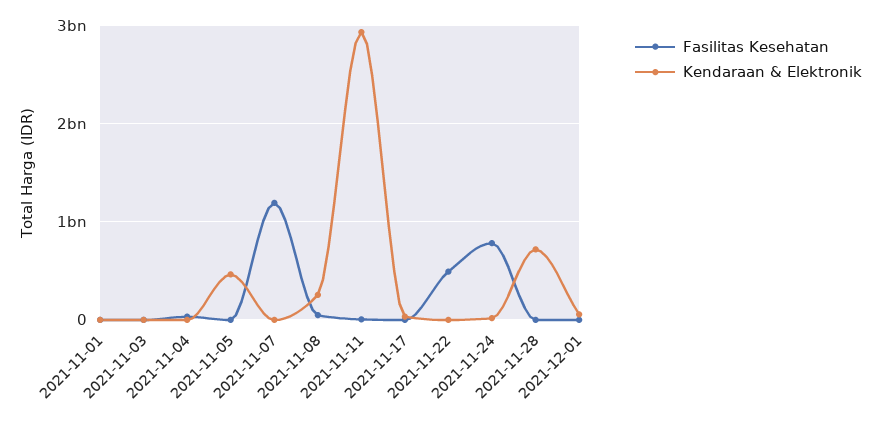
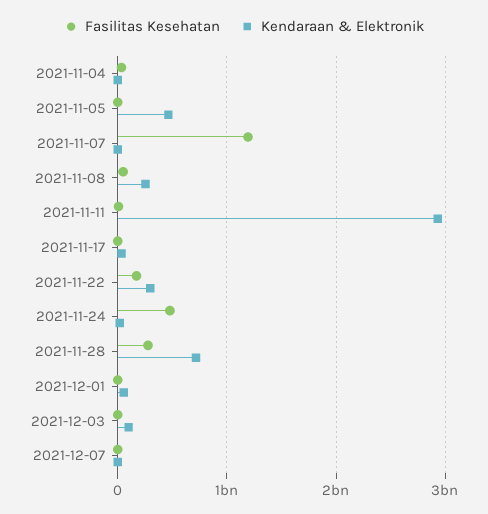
Fasilitas Kesehatan, 2021-11-01: 0 -> none
Kendaraan & Elektronik, 2021-11-01: 0 -> none
Fasilitas Kesehatan, 2021-11-03: 0 -> none
Kendaraan & Elektronik, 2021-11-03: 0 -> none
Fasilitas Kesehatan, 2021-11-22: 500000000 -> 200000000
Kendaraan & Elektronik, 2021-11-22: 0 -> 300000000
Fasilitas Kesehatan, 2021-11-24: 800000000 -> 500000000
Fasilitas Kesehatan, 2021-11-28: 0 -> 300000000
Fasilitas Kesehatan, 2021-12-03: none -> 0
Kendaraan & Elektronik, 2021-12-03: none -> 100000000
Fasilitas Kesehatan, 2021-12-07: none -> 0
Kendaraan & Elektronik, 2021-12-07: none -> 0

